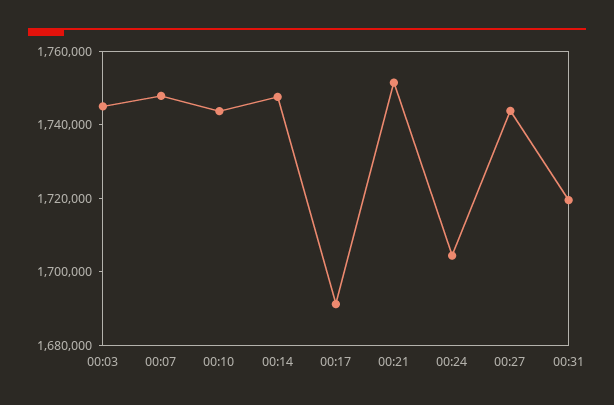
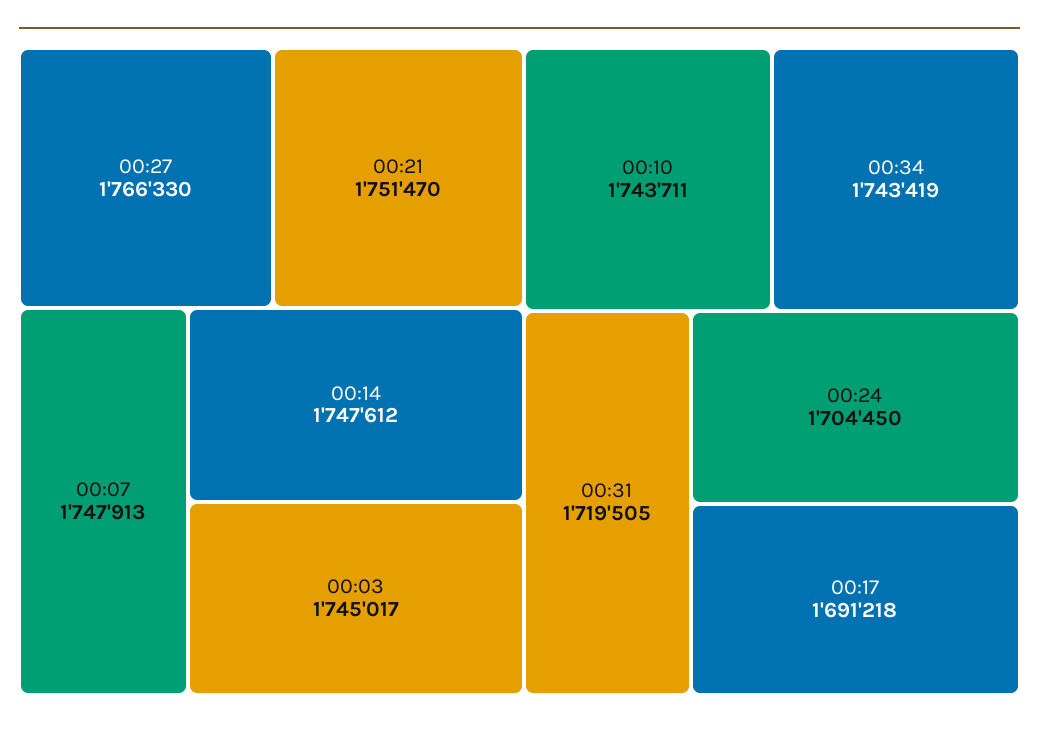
00:27: 1745000 -> 1766330
00:34: none -> 1743419

